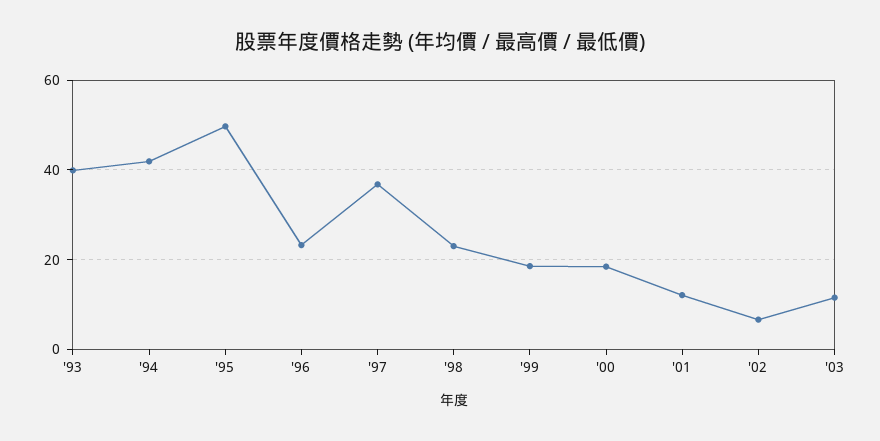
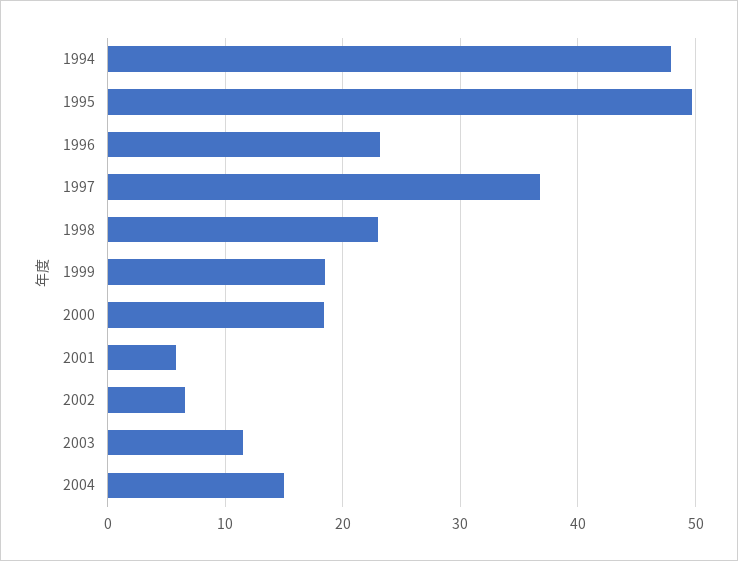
'93: 40 -> none
'94: 42 -> 48
'01: 12 -> 6
2004: none -> 15

